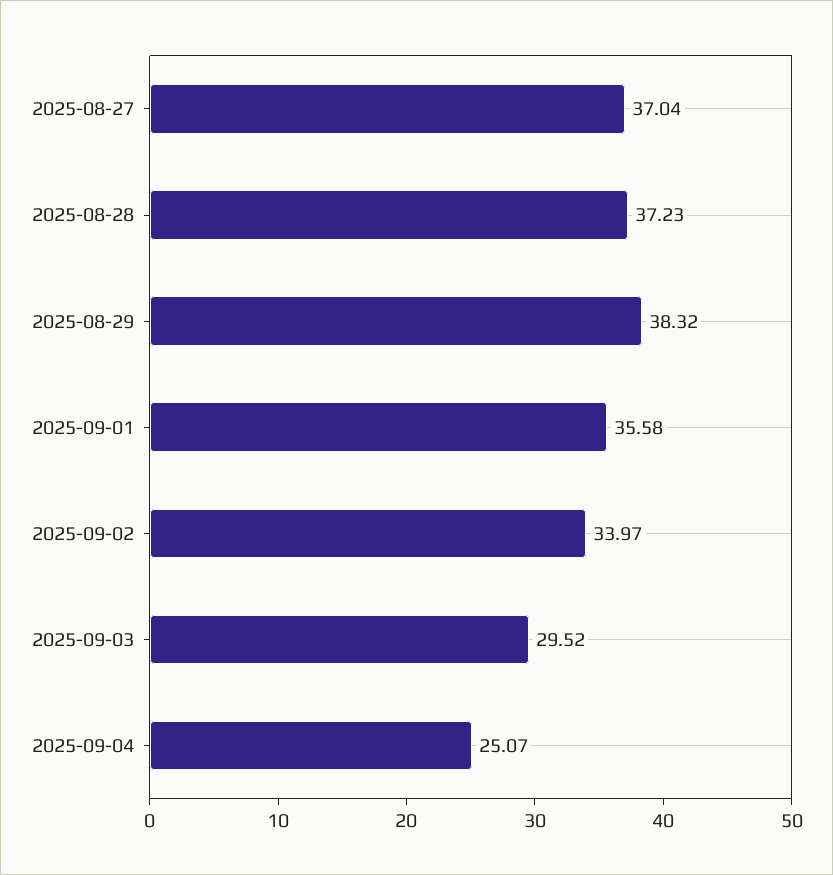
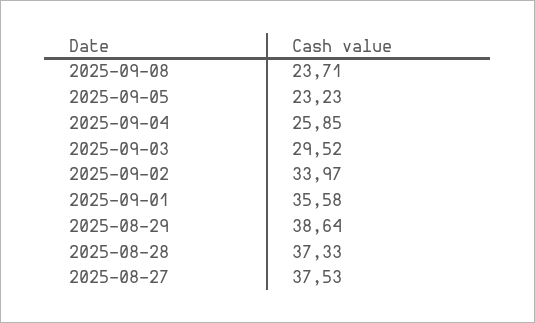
2025-08-27: 37.04 -> 37.53
2025-08-28: 37.23 -> 37.33
2025-08-29: 38.32 -> 38.64
2025-09-04: 25.07 -> 25.85
2025-09-08: none -> 23.71
2025-09-05: none -> 23.23

